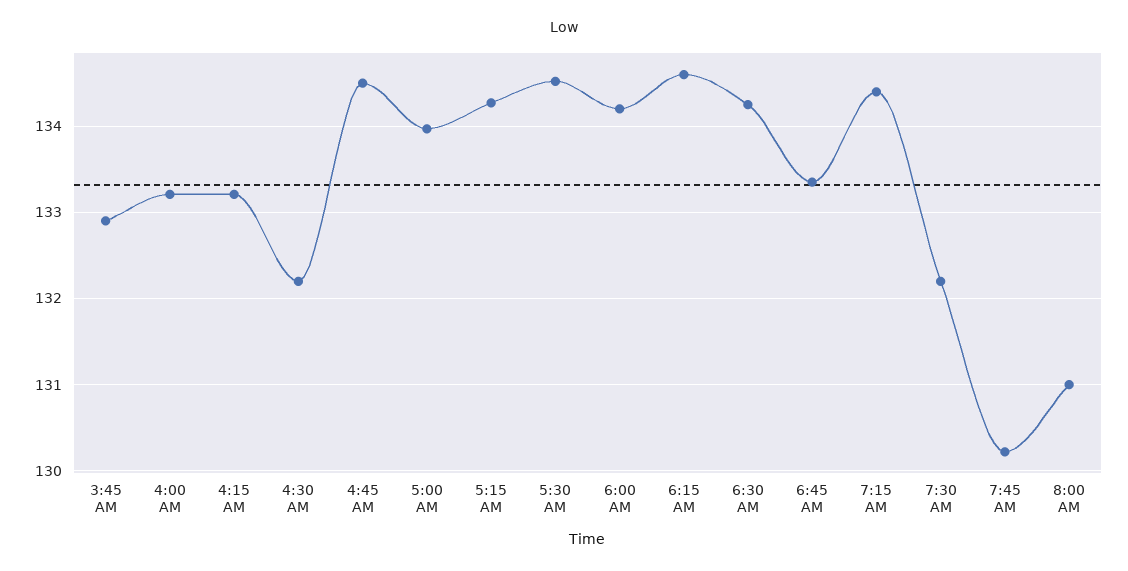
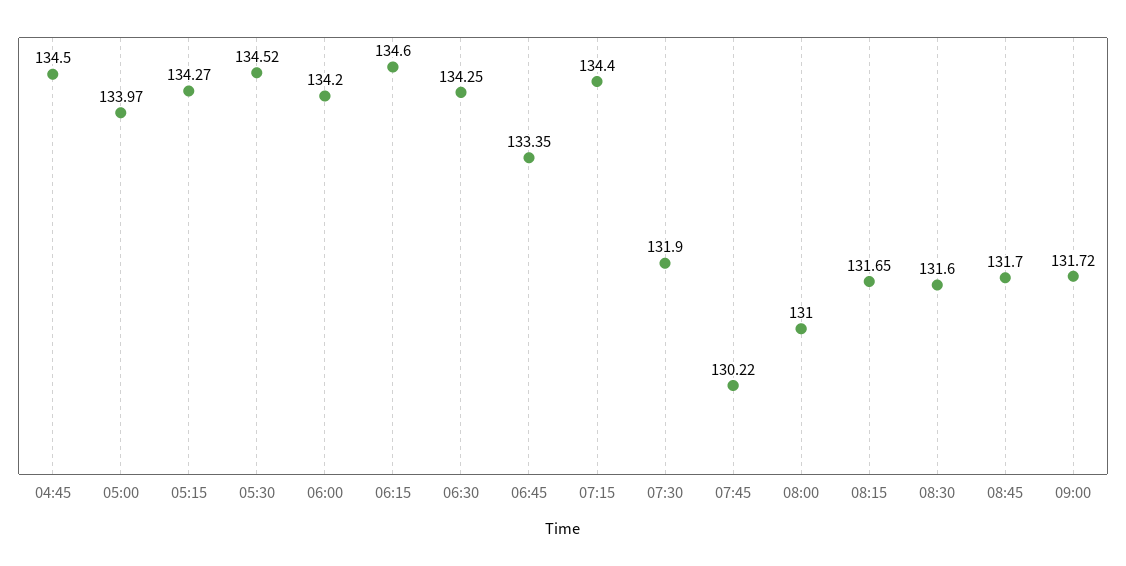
3:45 AM: 132.9 -> none
4:00 AM: 133.2 -> none
4:15 AM: 133.2 -> none
4:30 AM: 132.2 -> none
7:30 AM: 132.2 -> 131.9
08:15: none -> 131.65
08:30: none -> 131.6
08:45: none -> 131.7
09:00: none -> 131.72

